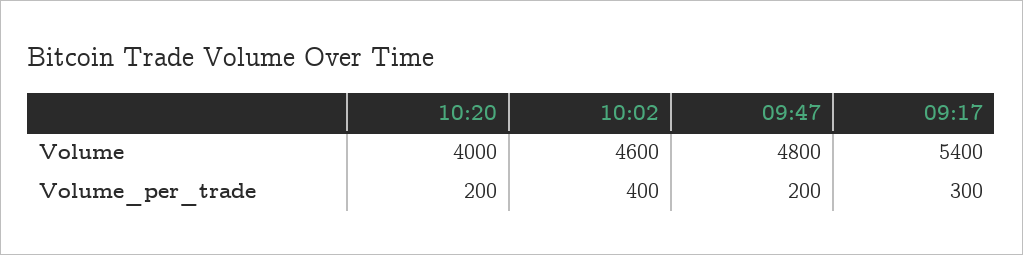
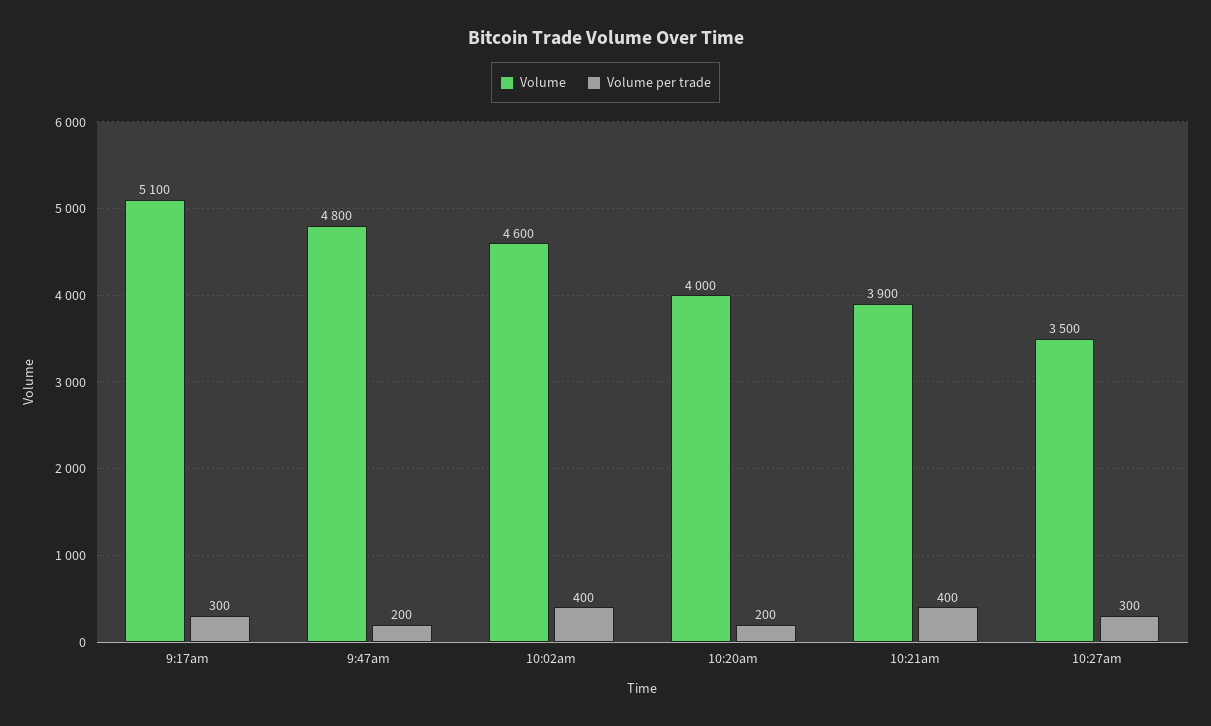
Volume, 09:17: 5400 -> 5100
Volume, 10:21am: none -> 3900
Volume_per_trade, 10:21am: none -> 400
Volume, 10:27am: none -> 3500
Volume_per_trade, 10:27am: none -> 300

